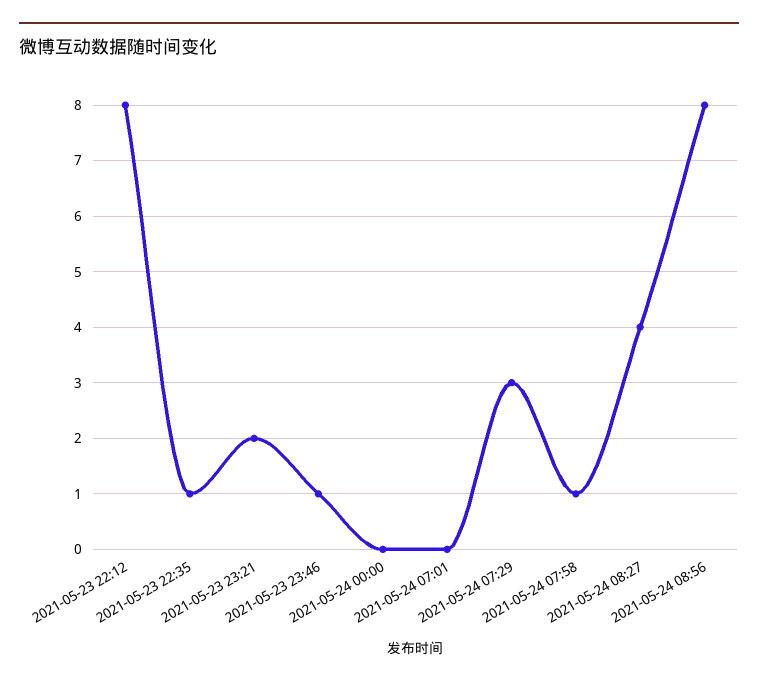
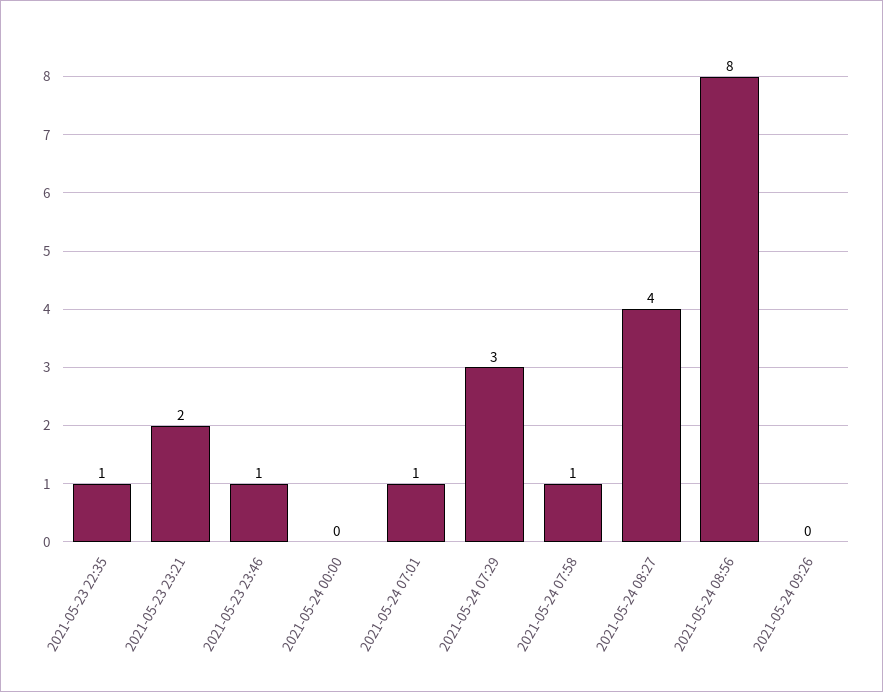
2021-05-23 22:12: 8 -> none
2021-05-24 07:01: 0 -> 1
2021-05-24 09:26: none -> 0

